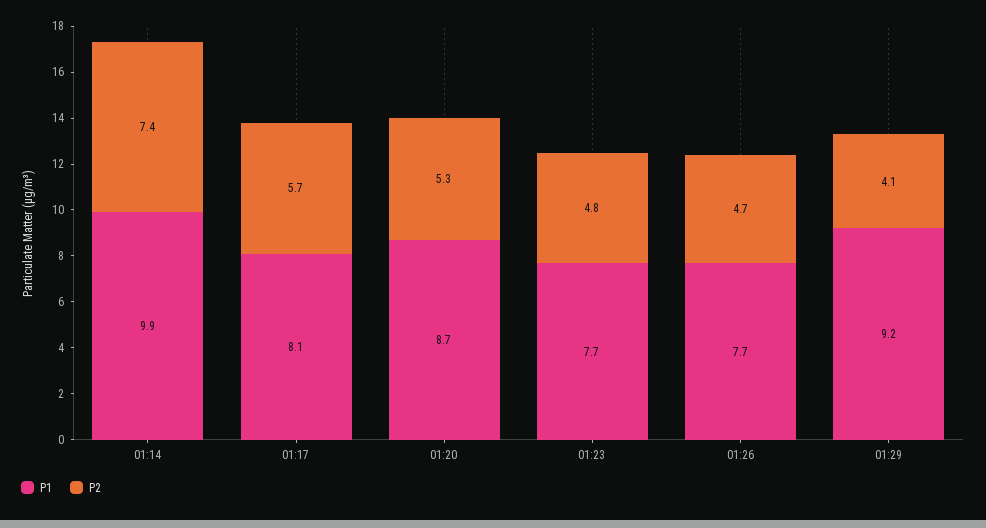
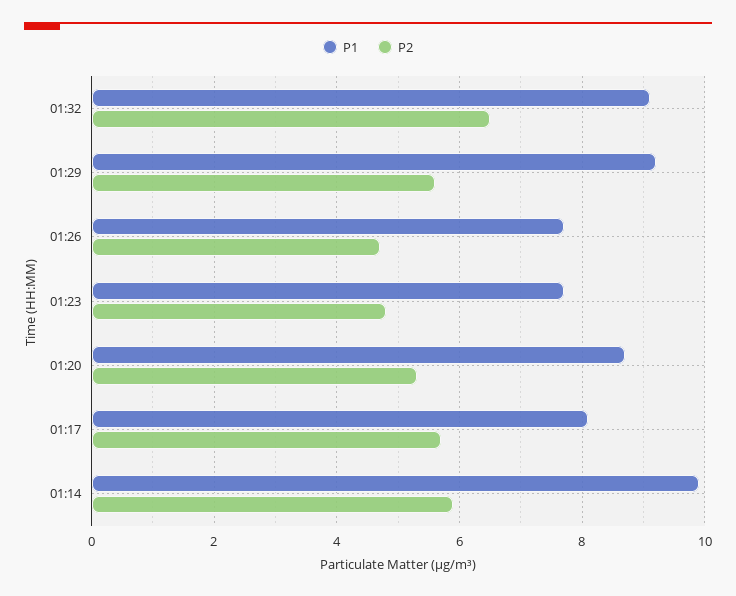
P2, 01:14: 7.4 -> 6
P2, 01:29: 4.1 -> 5.5
P1, 01:32: none -> 9
P2, 01:32: none -> 6.5

